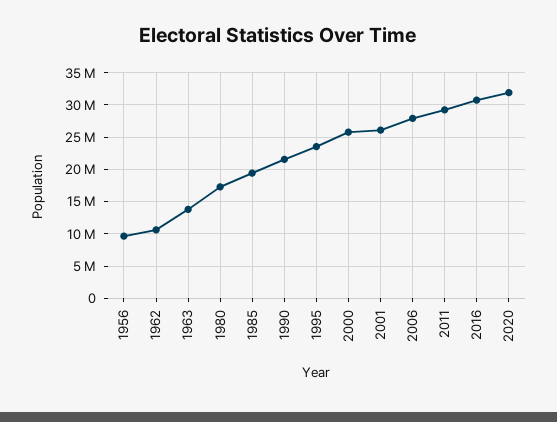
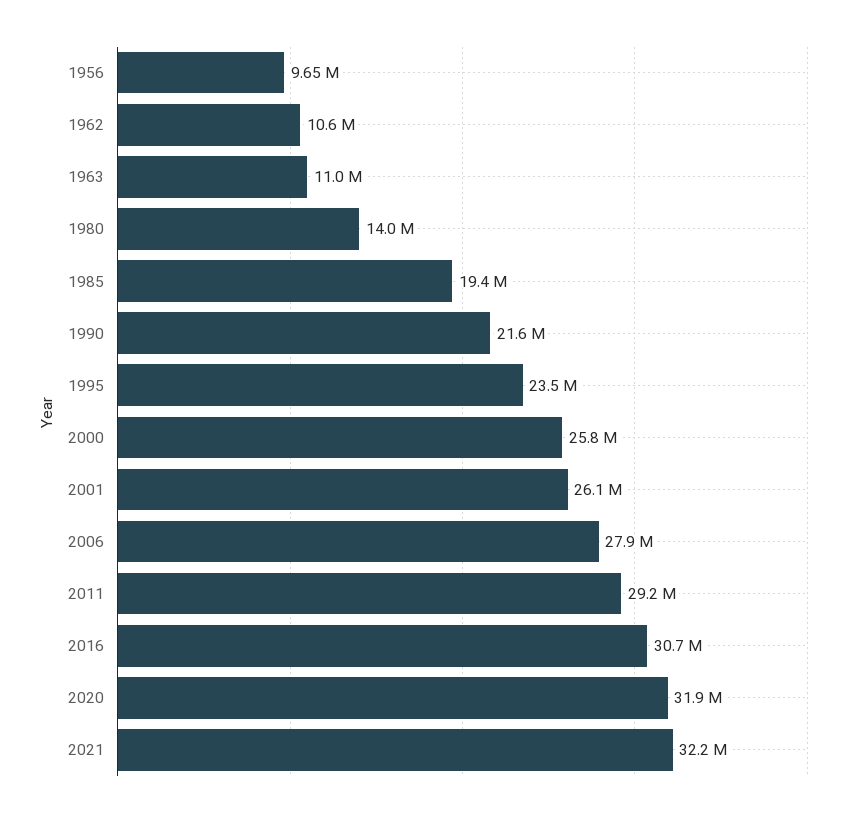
1963: 14000000 -> 11000000
1980: 17000000 -> 14000000
2021: none -> 32200000

